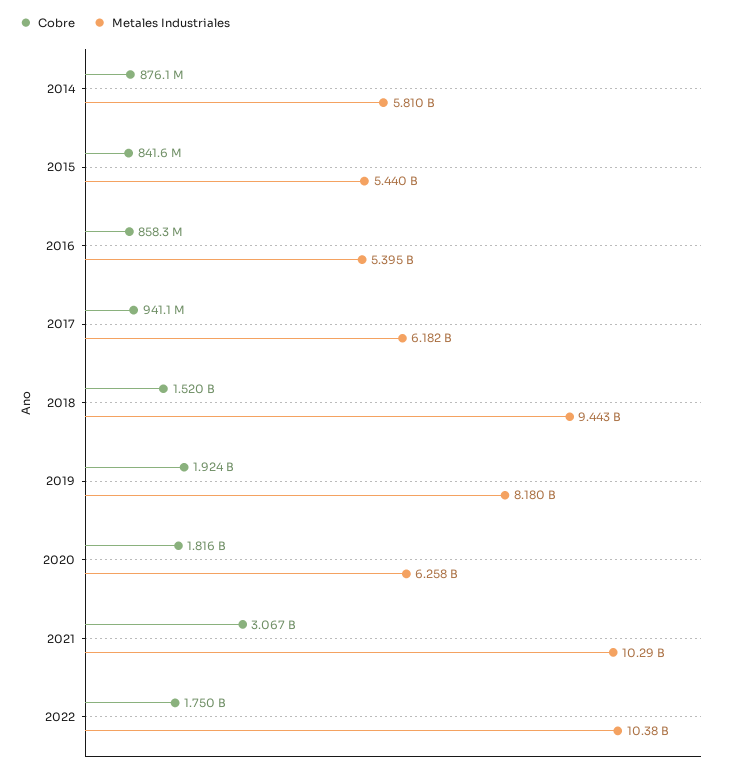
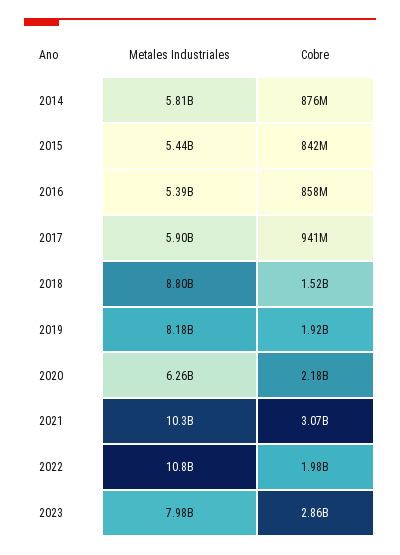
Metales Industriales, 2017: 6182000000 -> 5900000000
Metales Industriales, 2018: 9443000000 -> 8800000000
Cobre, 2020: 1816000000 -> 2180000000
Cobre, 2022: 1750000000 -> 1980000000
Metales Industriales, 2022: 10380000000 -> 10800000000
Metales Industriales, 2023: none -> 7980000000
Cobre, 2023: none -> 2860000000

